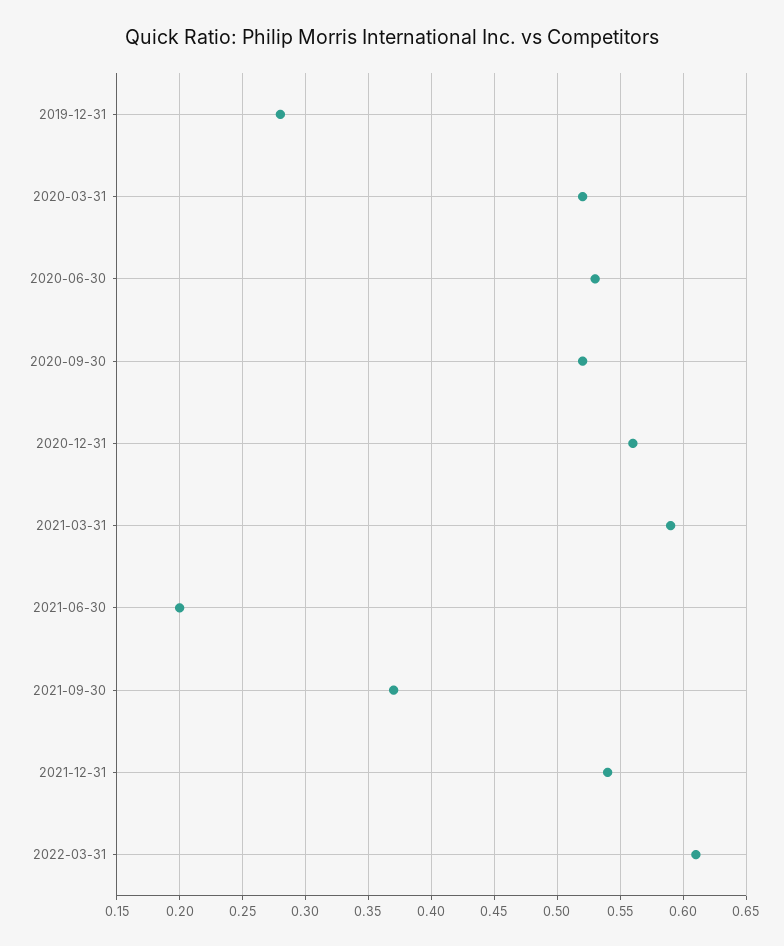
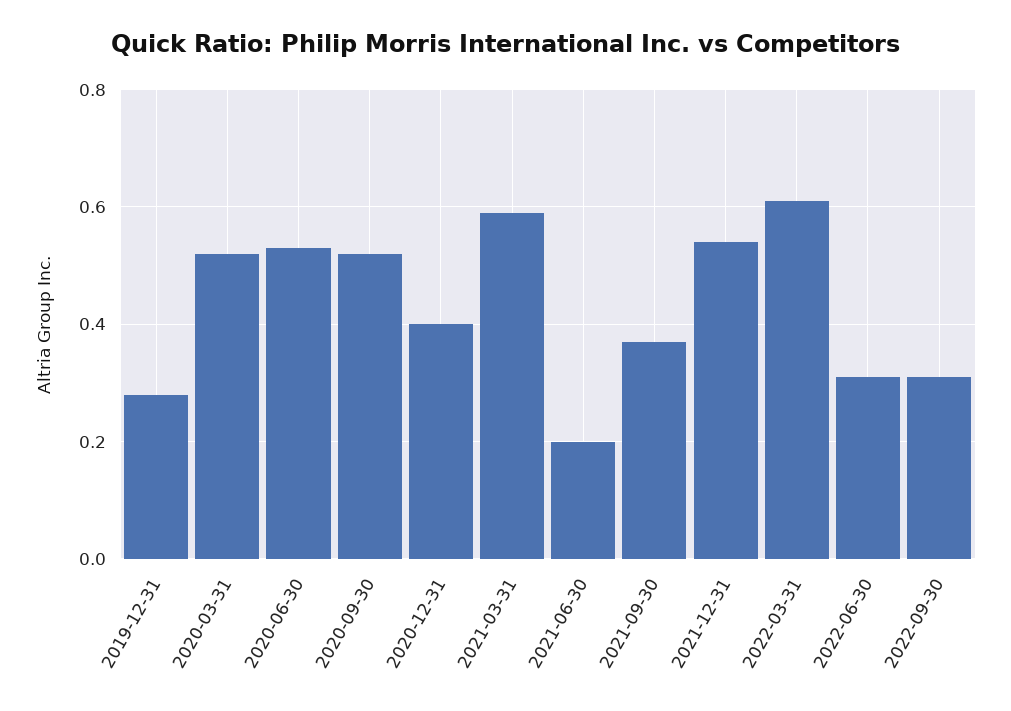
2020-12-31: 0.56 -> 0.4
2022-06-30: none -> 0.3
2022-09-30: none -> 0.3

